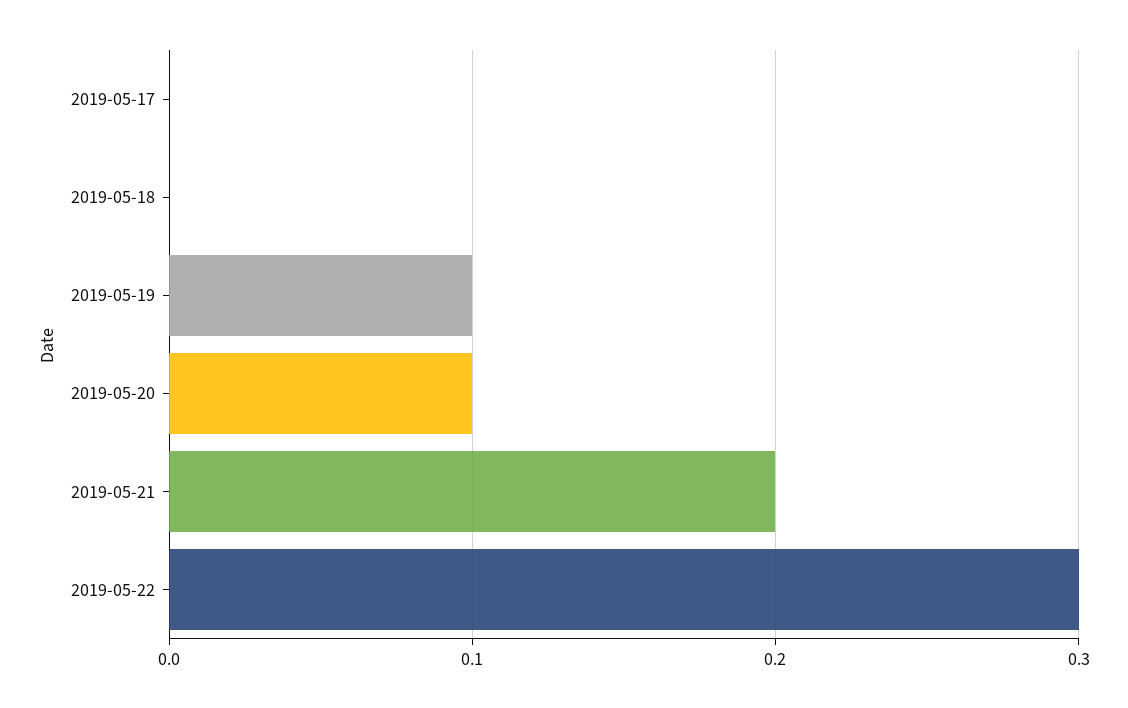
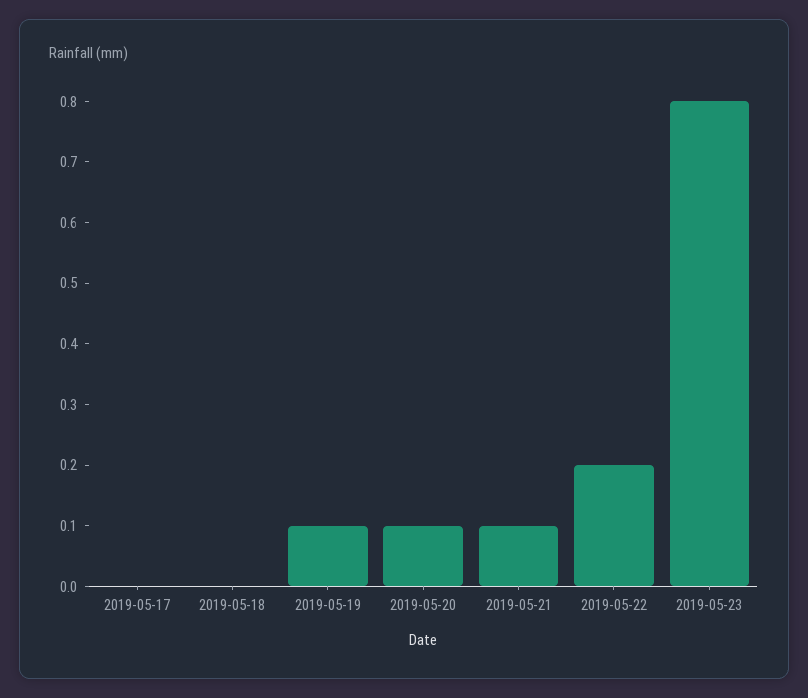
2019-05-21: 0.2 -> 0.1
2019-05-22: 0.3 -> 0.2
2019-05-23: none -> 0.8

